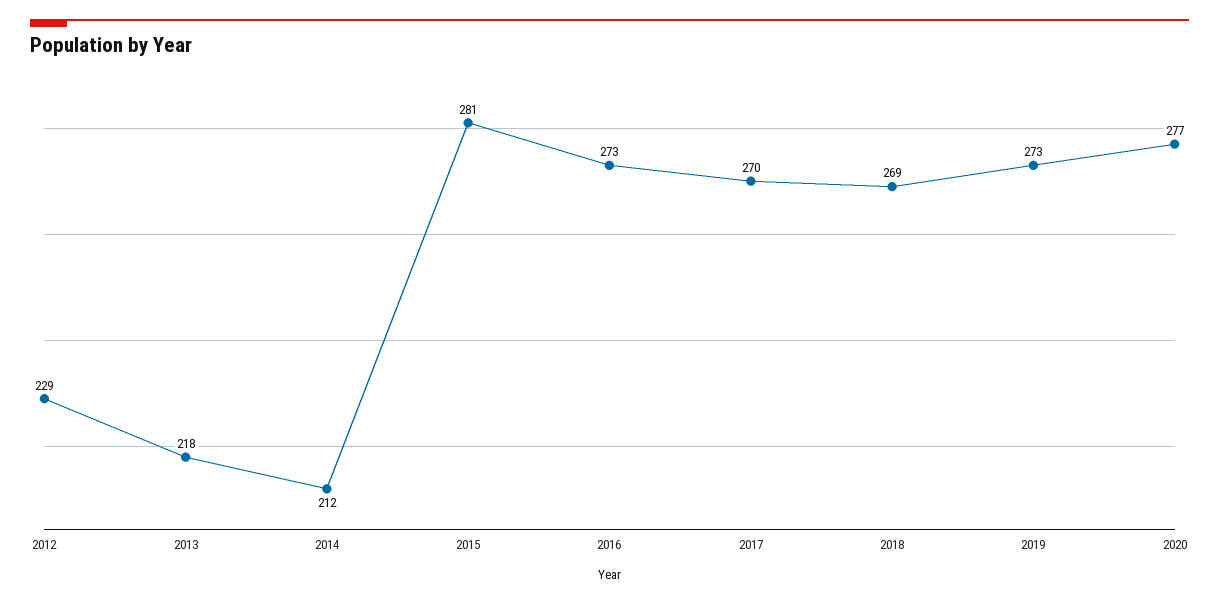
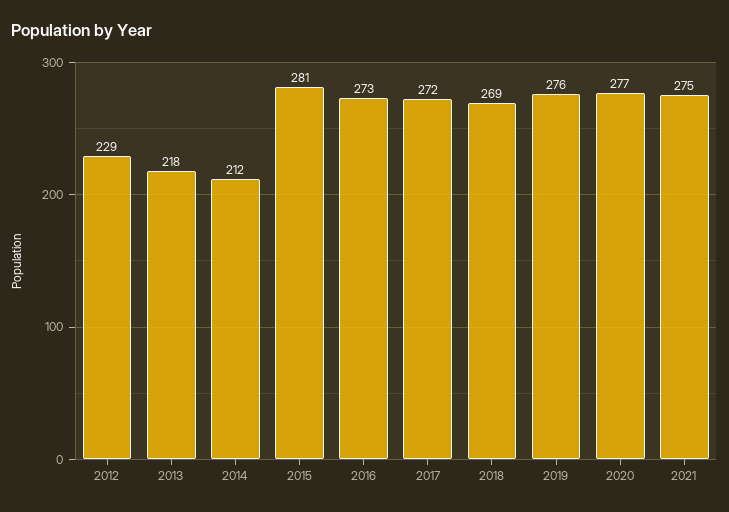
2017: 270 -> 272
2019: 273 -> 276
2021: none -> 275

